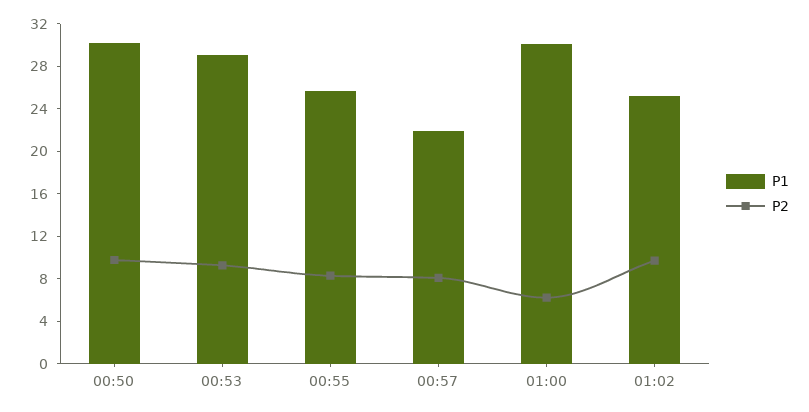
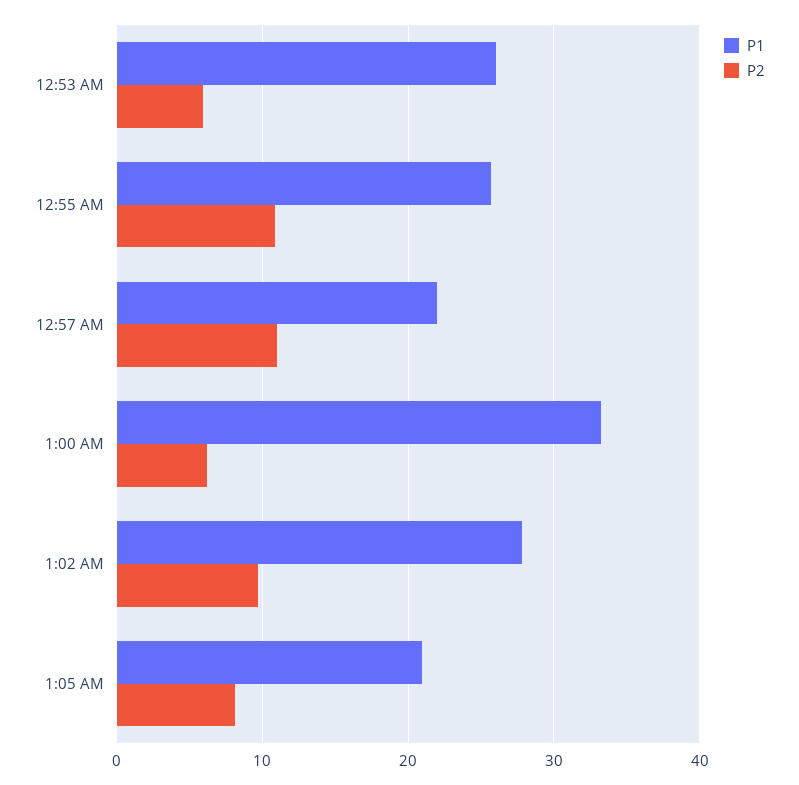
P1, 00:50: 30 -> none
P2, 00:50: 10 -> none
P1, 00:53: 29 -> 26
P2, 00:53: 9 -> 6
P2, 00:55: 8 -> 11
P2, 00:57: 8 -> 11
P1, 01:00: 30 -> 33
P1, 01:02: 25 -> 28
P1, 1:05 AM: none -> 21
P2, 1:05 AM: none -> 8

